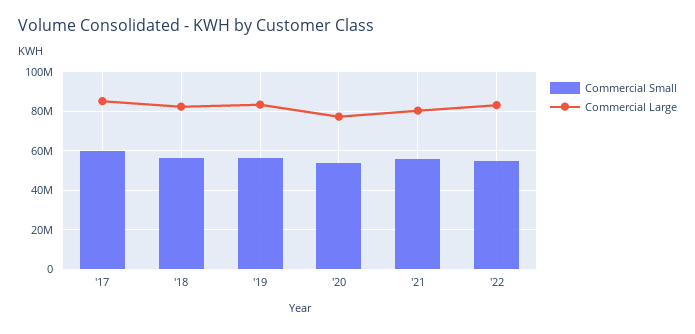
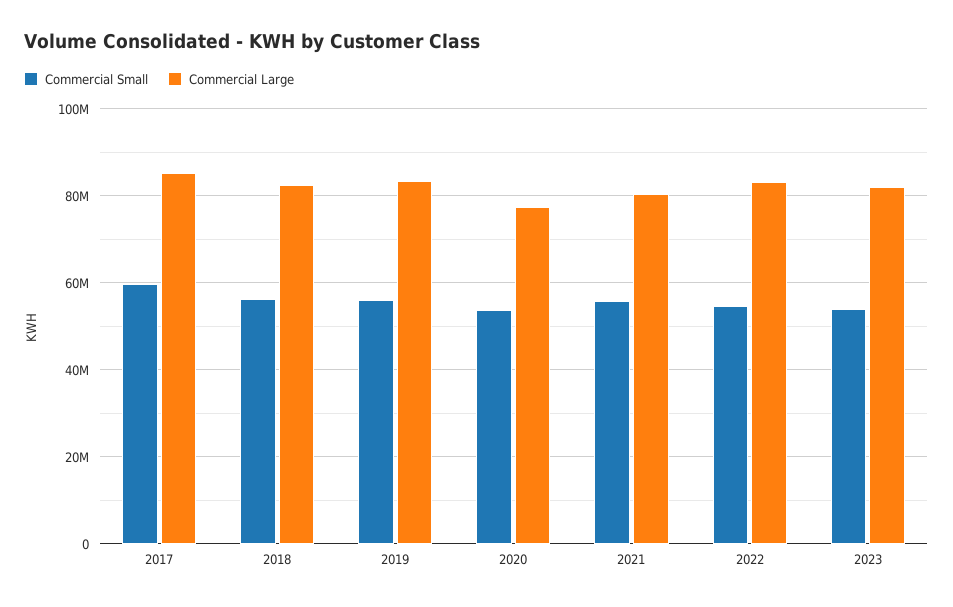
Commercial Small, 2023: none -> 54000000
Commercial Large, 2023: none -> 82000000

